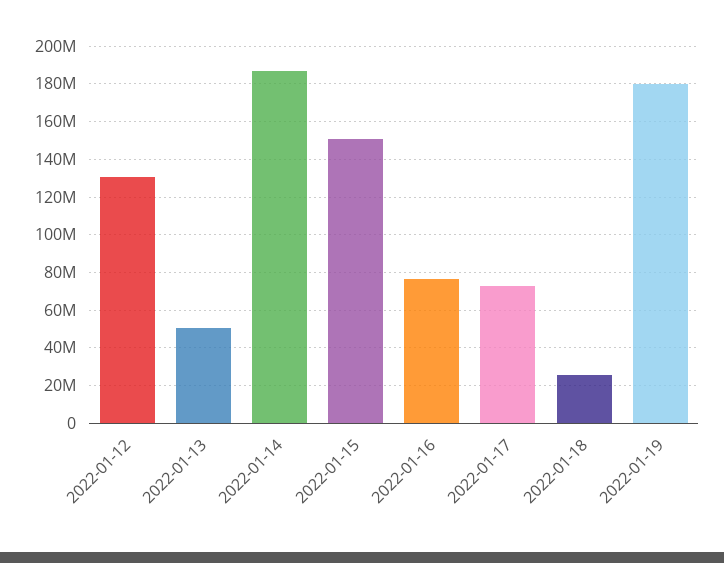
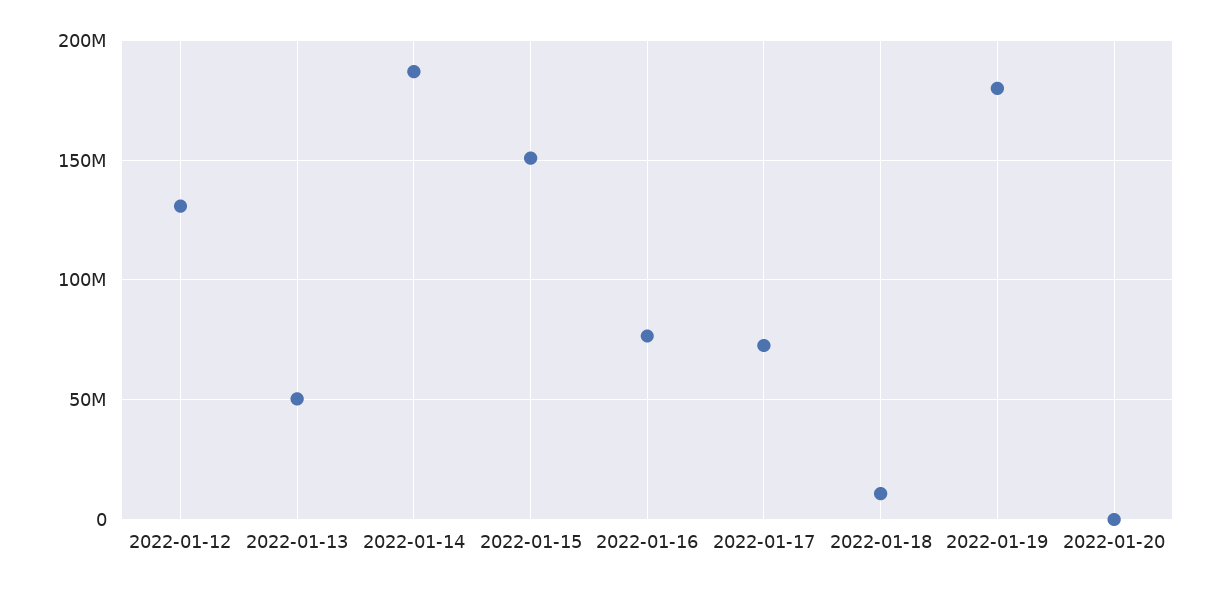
2022-01-18: 25000000 -> 10000000
2022-01-20: none -> 0

